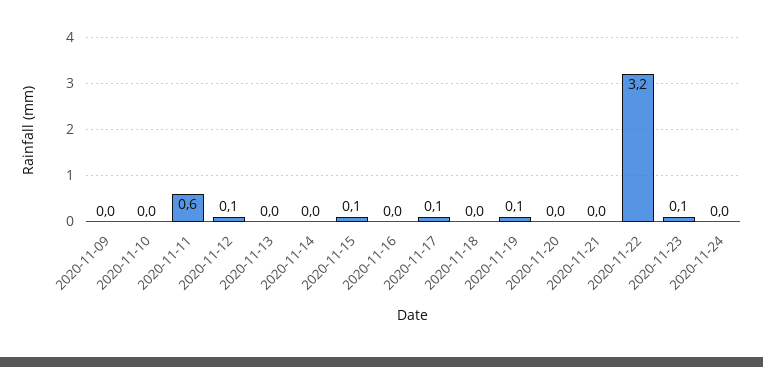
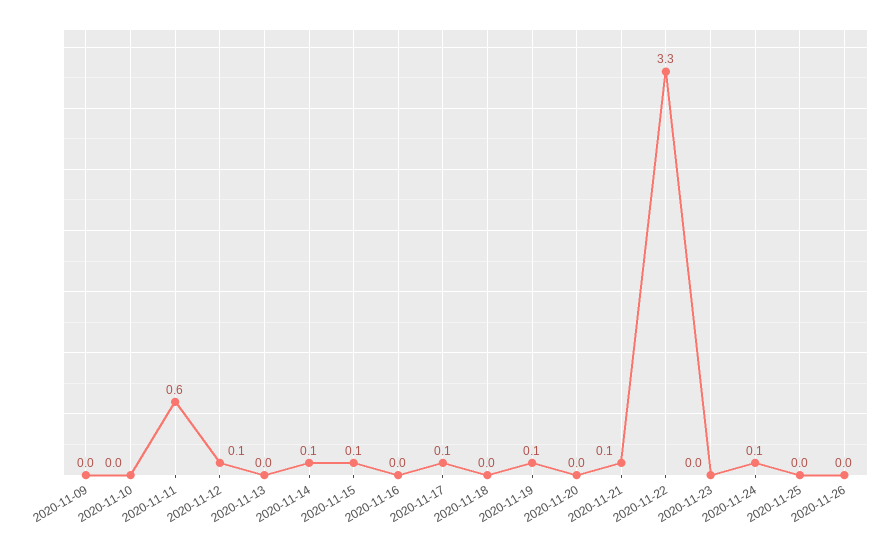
2020-11-14: 0 -> 0.1
2020-11-21: 0 -> 0.1
2020-11-22: 3.2 -> 3.3
2020-11-23: 0.1 -> 0
2020-11-24: 0 -> 0.1
2020-11-25: none -> 0
2020-11-26: none -> 0

